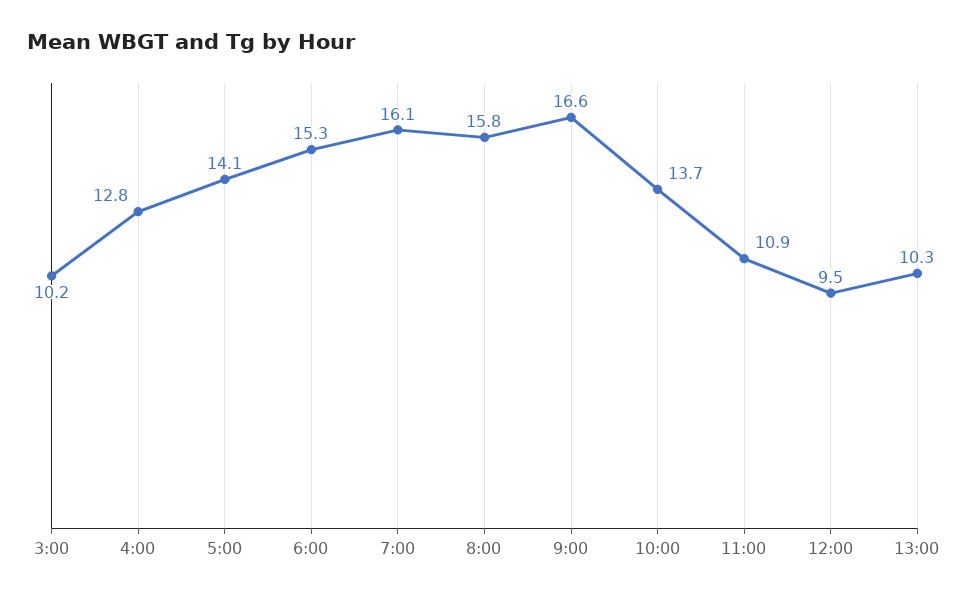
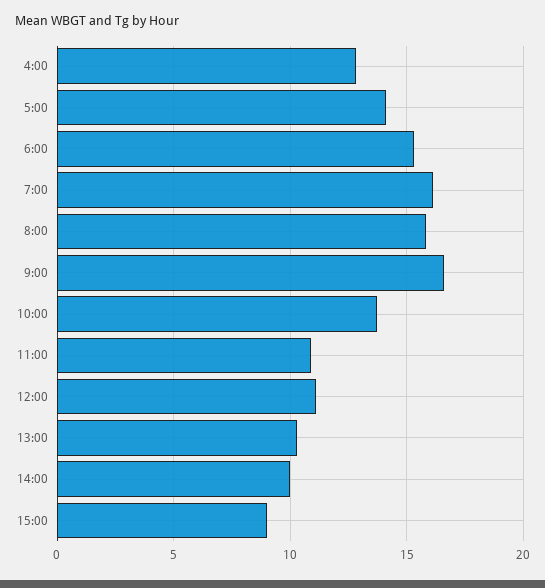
3:00: 10.2 -> none
12:00: 9.5 -> 11
14:00: none -> 10
15:00: none -> 9

